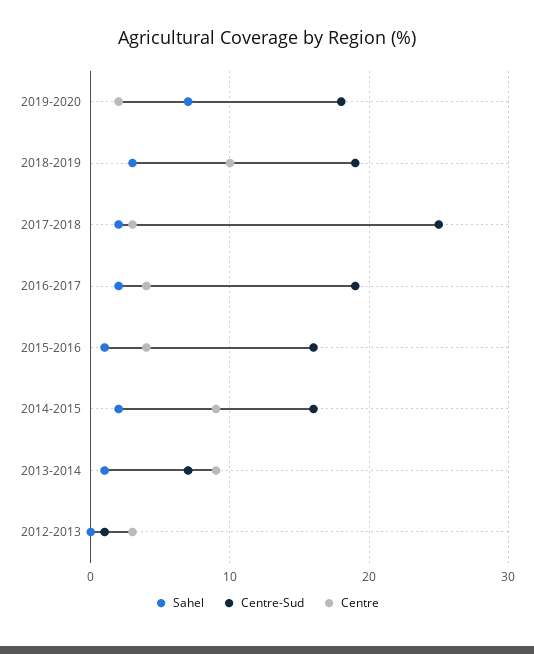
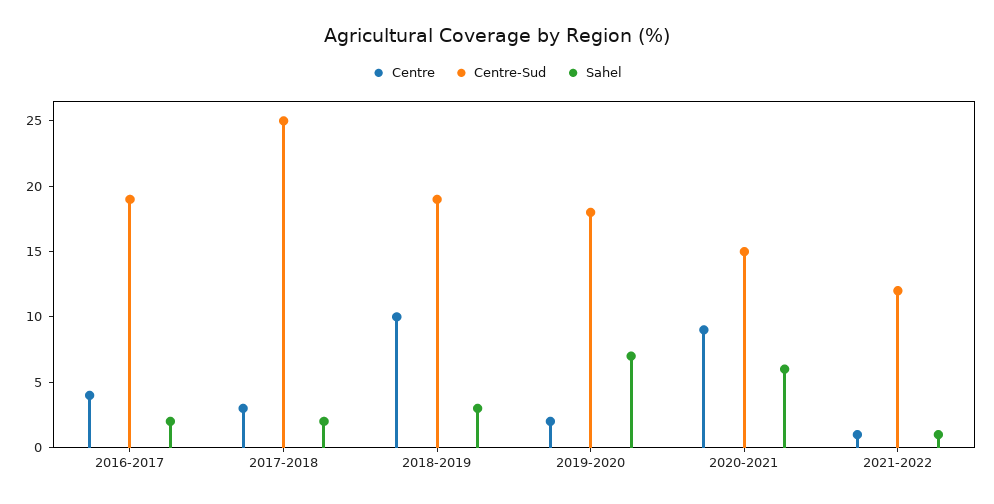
Sahel, 2015-2016: 1 -> none
Centre-Sud, 2015-2016: 16 -> none
Centre, 2015-2016: 4 -> none
Sahel, 2014-2015: 2 -> none
Centre-Sud, 2014-2015: 16 -> none
Centre, 2014-2015: 9 -> none
Sahel, 2013-2014: 1 -> none
Centre-Sud, 2013-2014: 7 -> none
Centre, 2013-2014: 9 -> none
Sahel, 2012-2013: 0 -> none
Centre-Sud, 2012-2013: 1 -> none
Centre, 2012-2013: 3 -> none
Centre, 2020-2021: none -> 9
Centre-Sud, 2020-2021: none -> 15
Sahel, 2020-2021: none -> 6
Centre, 2021-2022: none -> 1
Centre-Sud, 2021-2022: none -> 12
Sahel, 2021-2022: none -> 1

